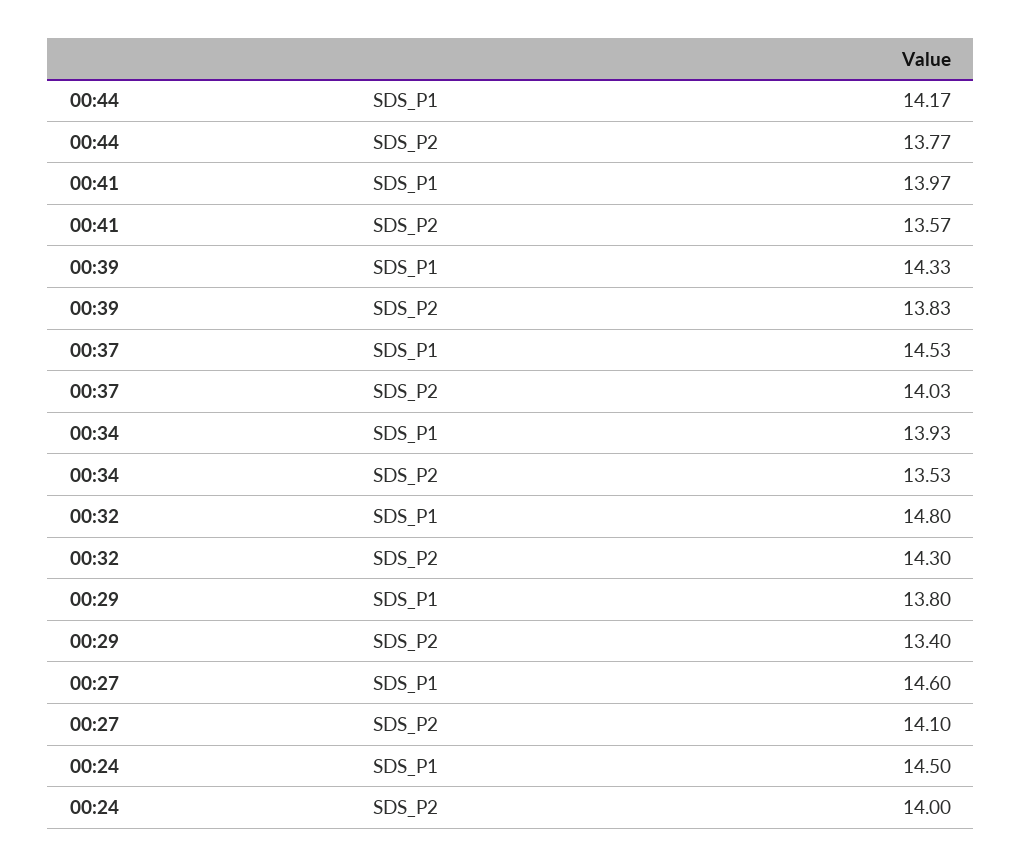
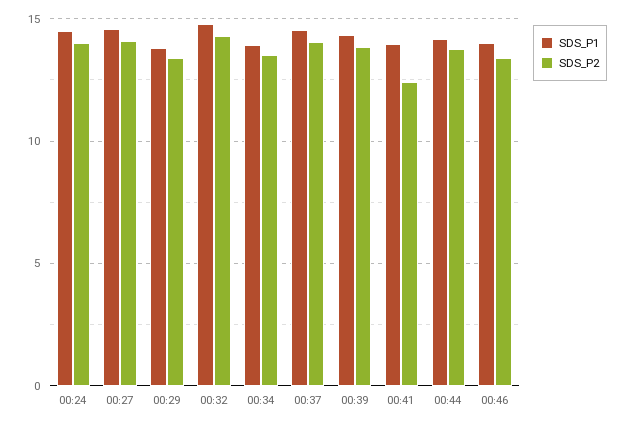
SDS_P2, 00:41: 13.57 -> 12.5
SDS_P1, 00:46: none -> 14
SDS_P2, 00:46: none -> 13.5

